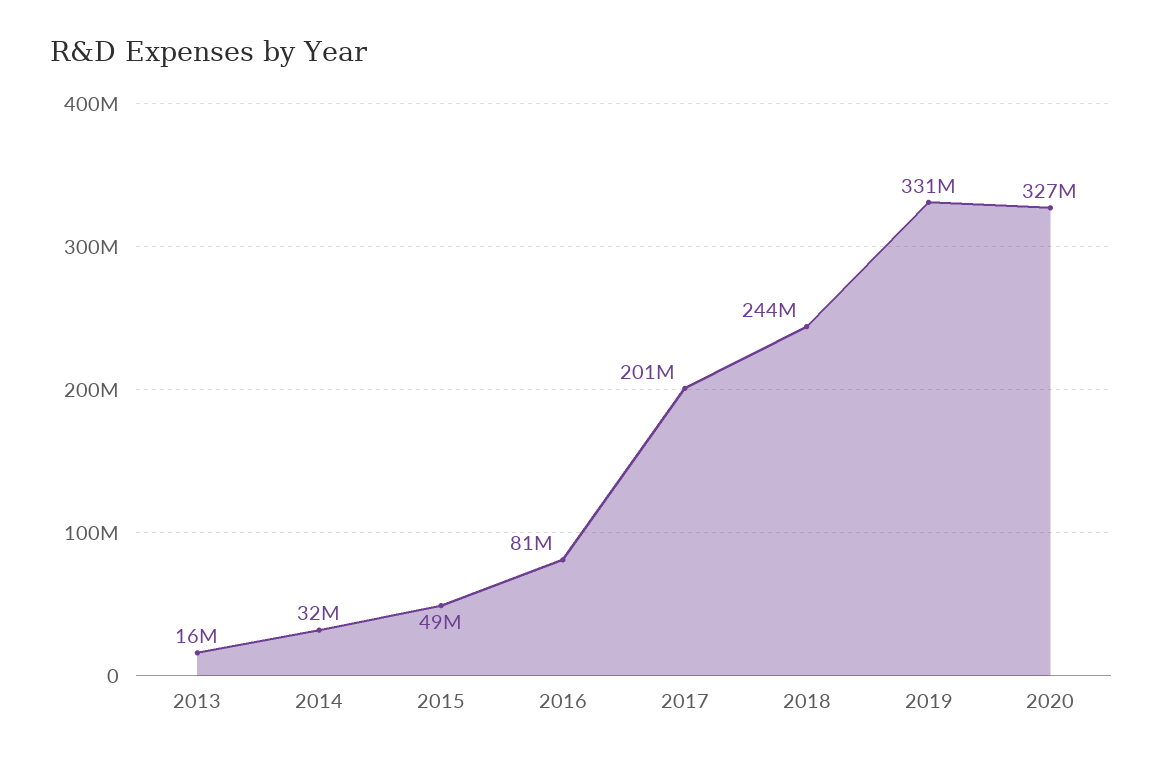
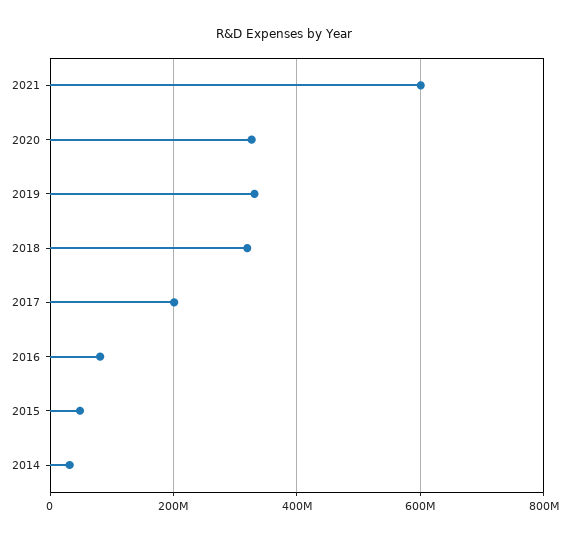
2013: 16000000 -> none
2018: 244000000 -> 320000000
2021: none -> 600000000

